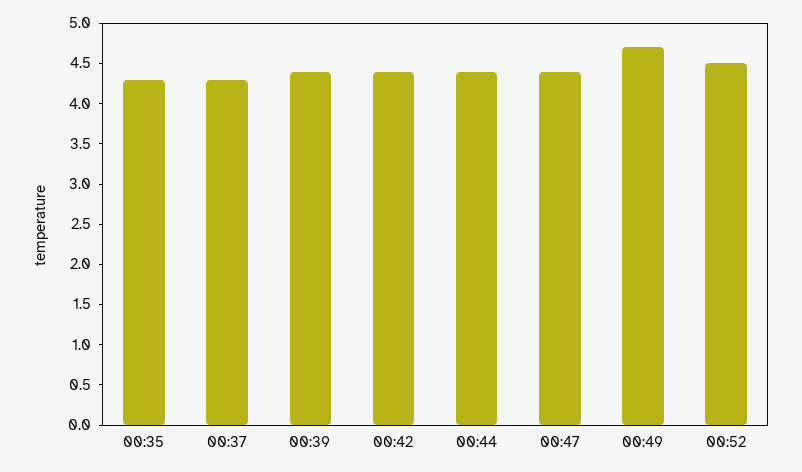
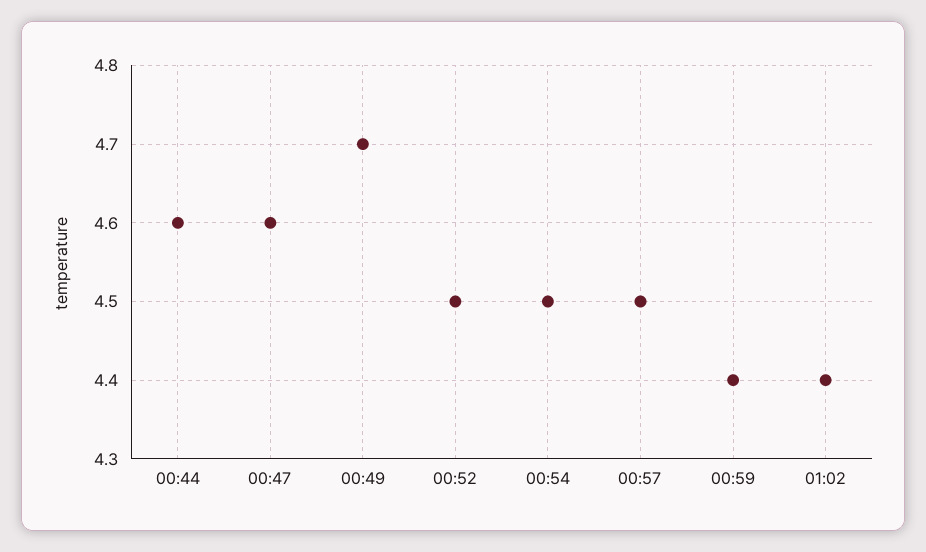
00:35: 4.3 -> none
00:37: 4.3 -> none
00:39: 4.4 -> none
00:42: 4.4 -> none
00:44: 4.4 -> 4.6
00:47: 4.4 -> 4.6
00:54: none -> 4.5
00:57: none -> 4.5
00:59: none -> 4.4
01:02: none -> 4.4

